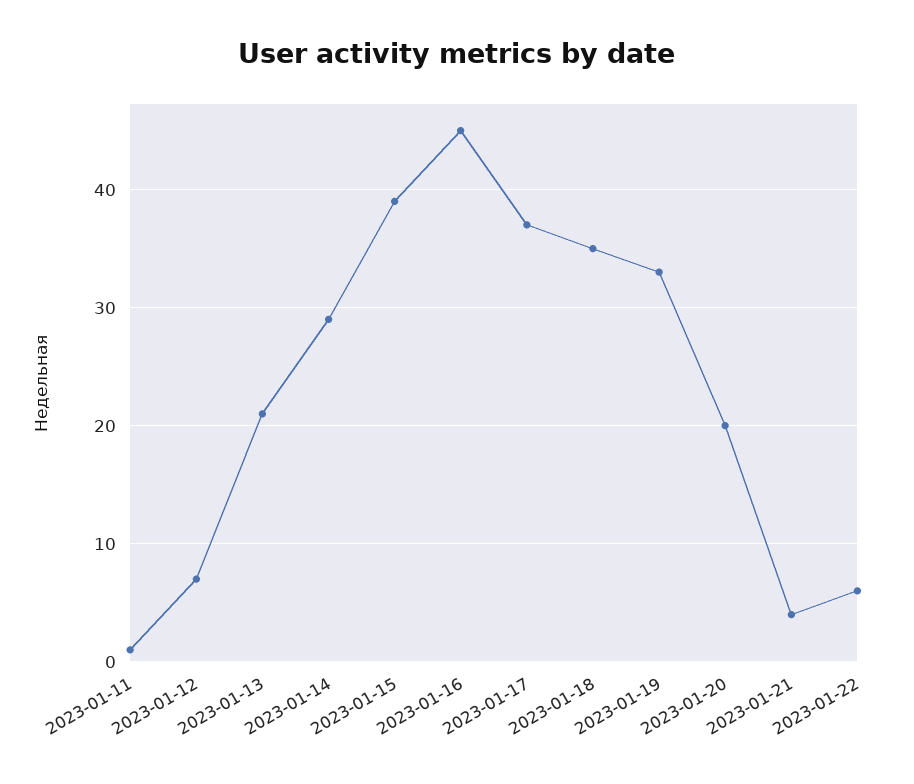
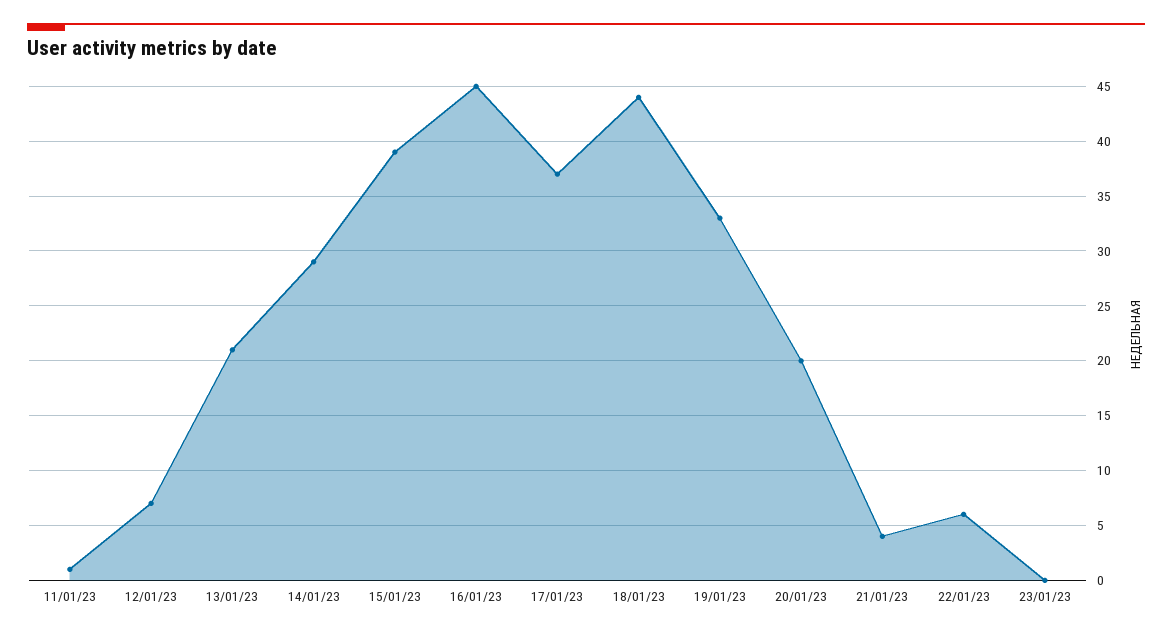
2023-01-18: 35 -> 44
23/01/23: none -> 0

